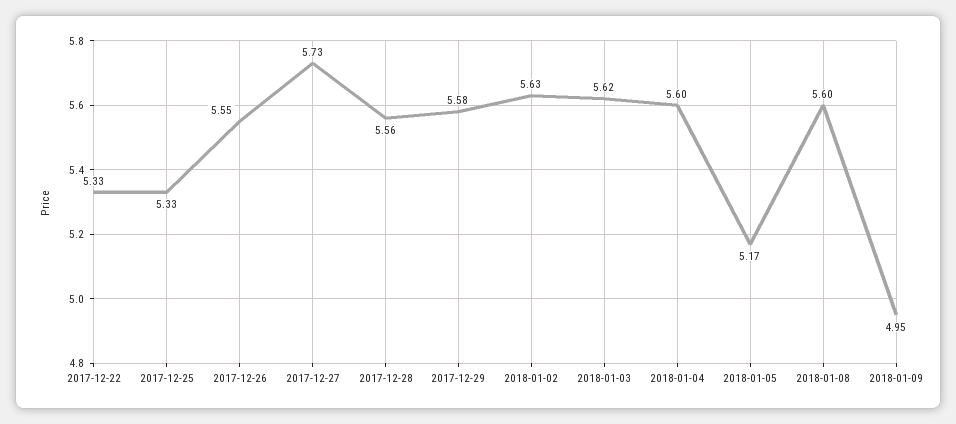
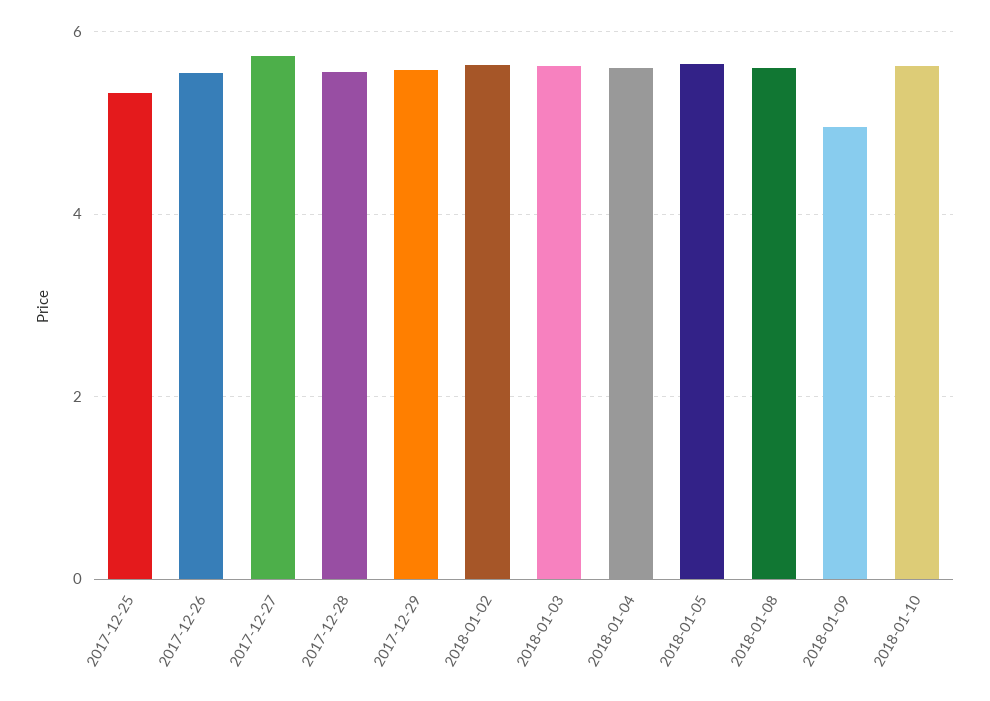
2017-12-22: 5.33 -> none
2018-01-05: 5.17 -> 5.6
2018-01-10: none -> 5.6

